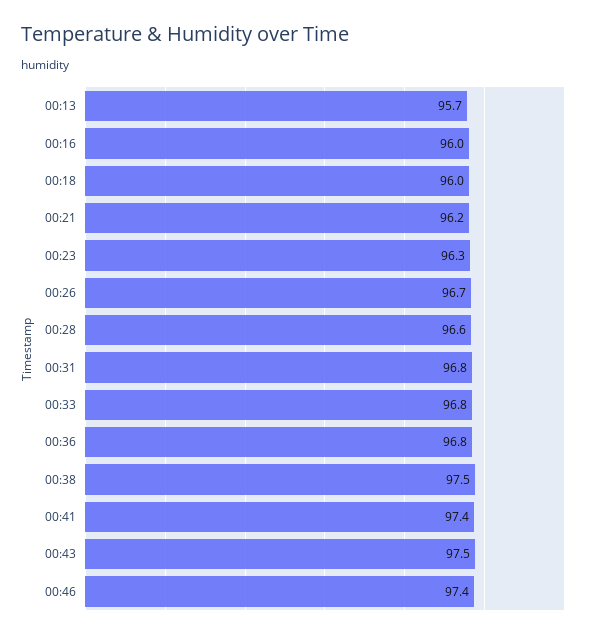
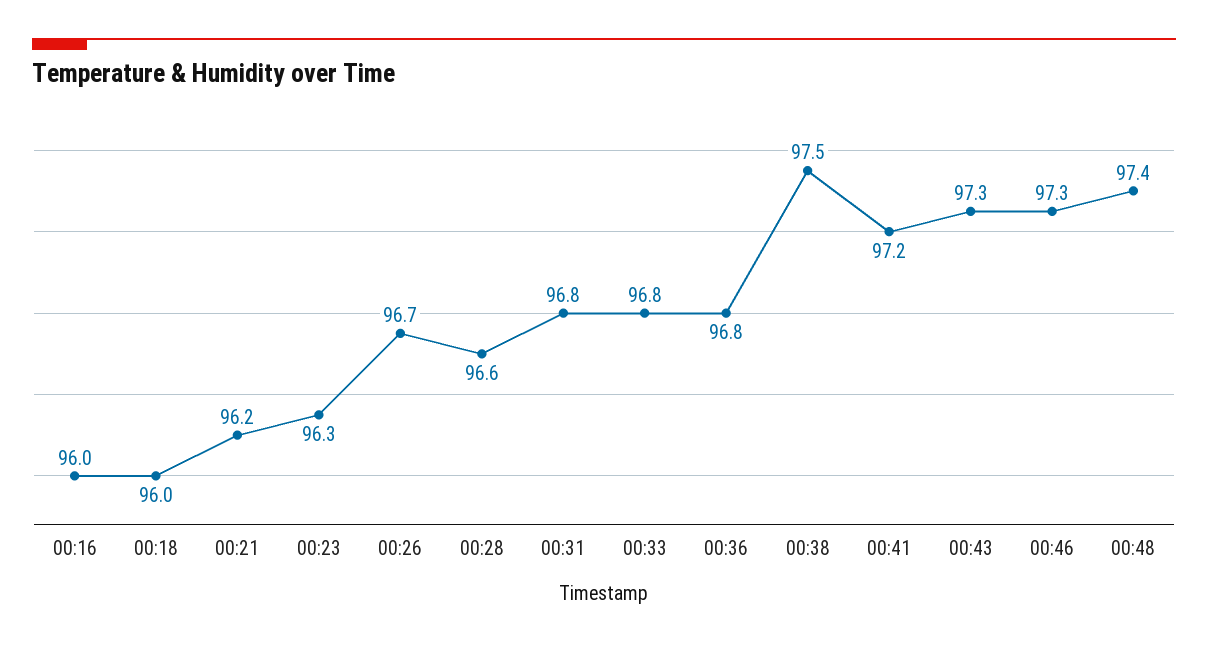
00:13: 95.7 -> none
00:41: 97.4 -> 97.2
00:43: 97.5 -> 97.3
00:46: 97.4 -> 97.3
00:48: none -> 97.4

